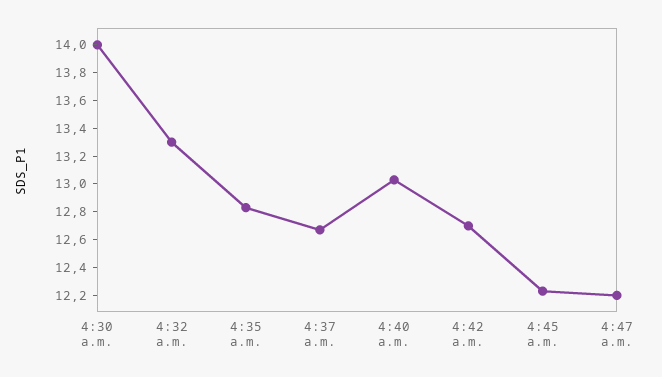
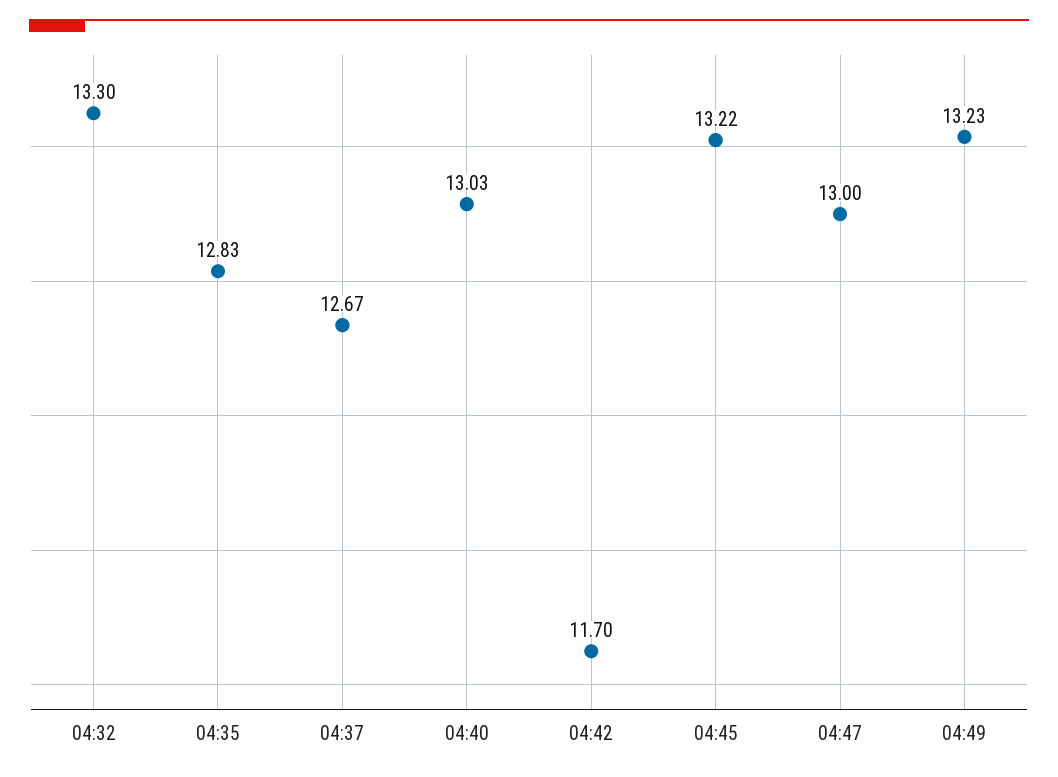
4:30 a.m.: 14 -> none
4:42 a.m.: 12.7 -> 11.7
4:45 a.m.: 12.2 -> 13.22
4:47 a.m.: 12.2 -> 13
04:49: none -> 13.23

